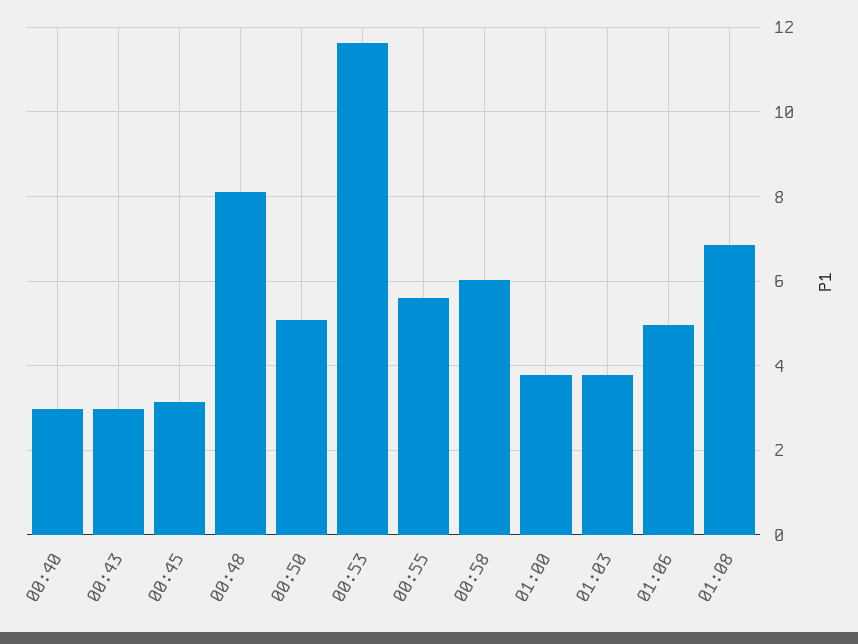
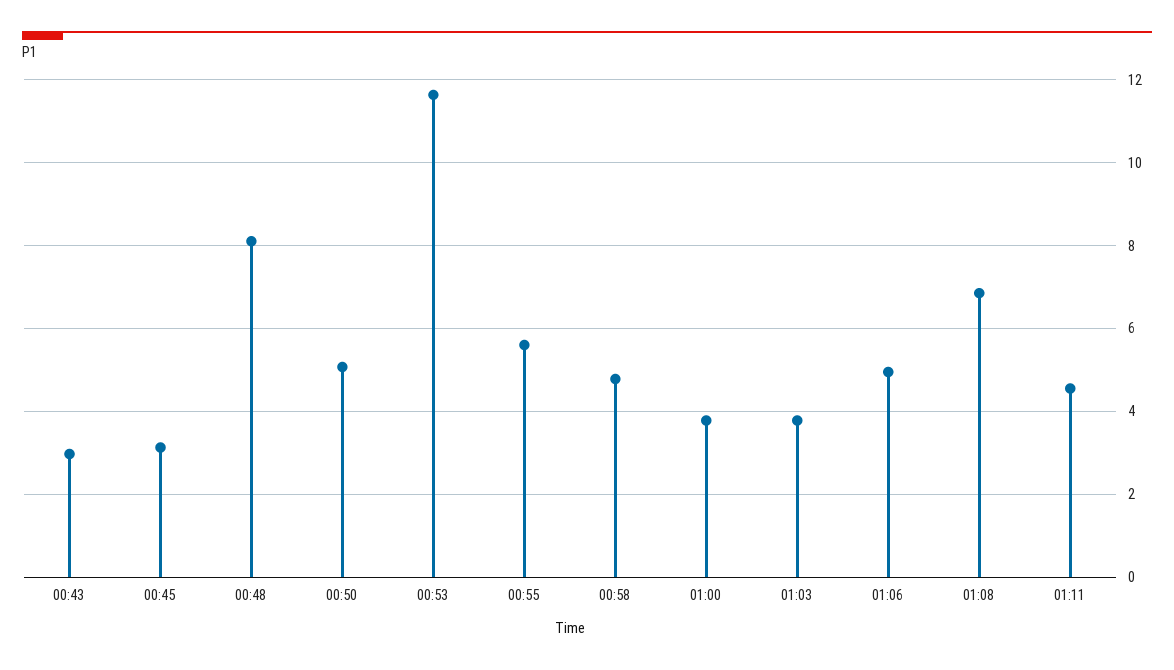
00:40: 3 -> none
00:58: 6 -> 4.8
01:11: none -> 4.6

